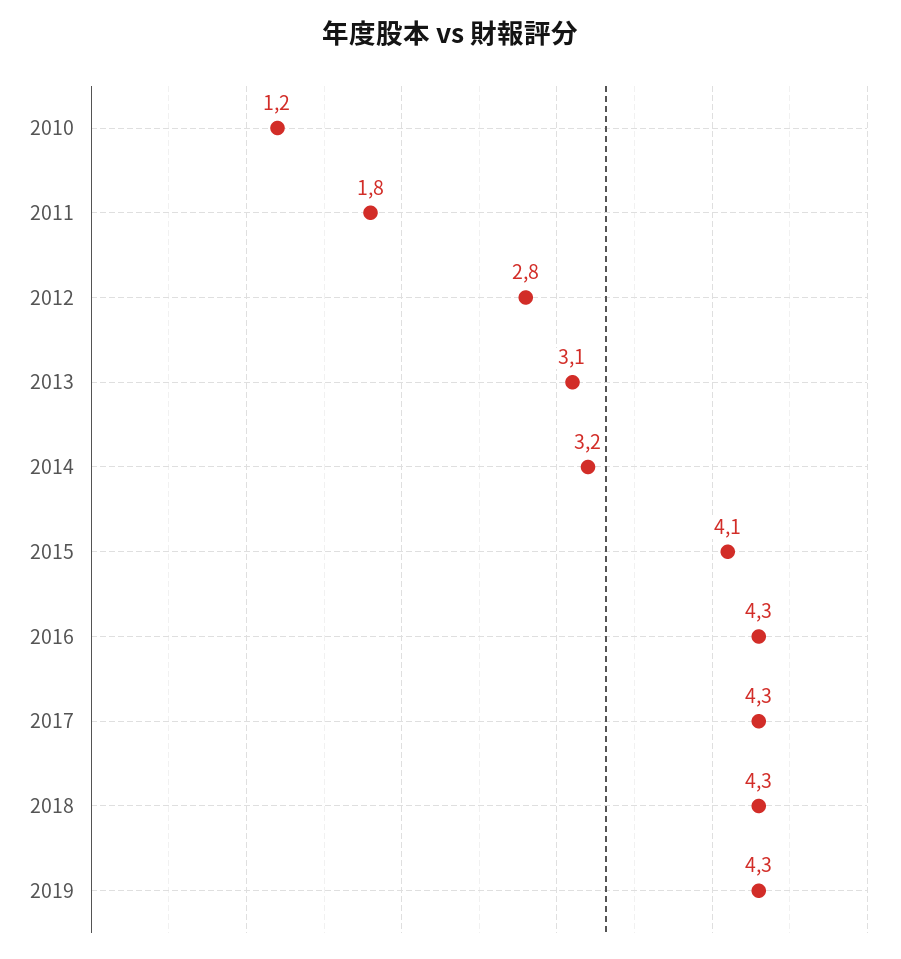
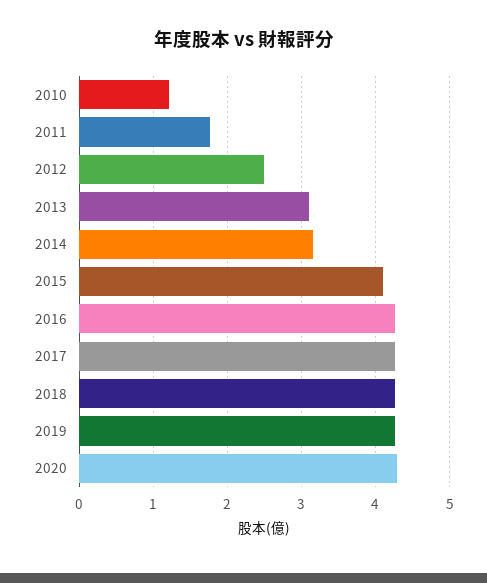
2012: 2.8 -> 2.5
2020: none -> 4.3

